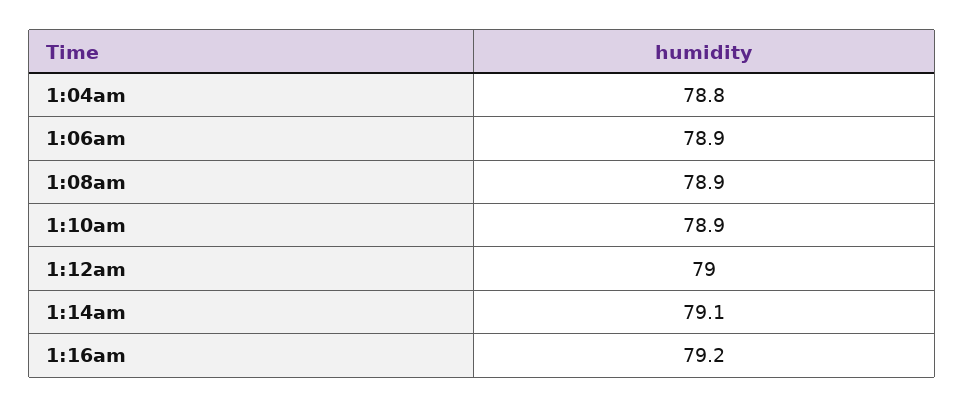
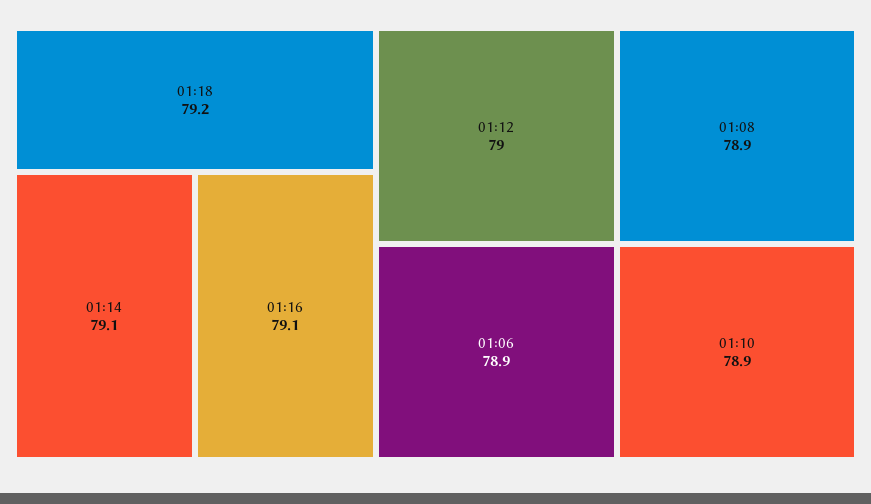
1:04am: 78.8 -> none
1:16am: 79.2 -> 79.1
01:18: none -> 79.2

